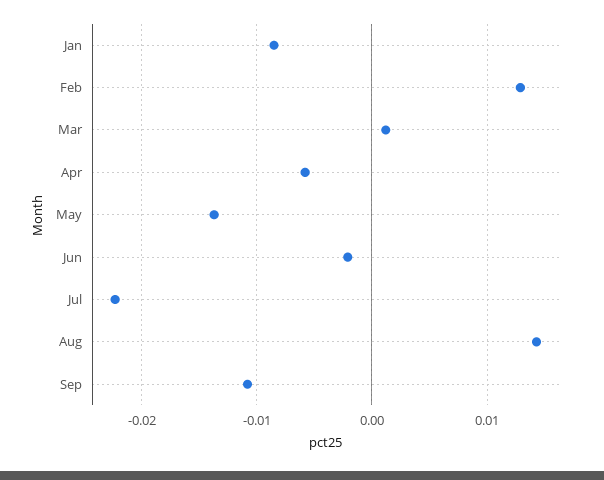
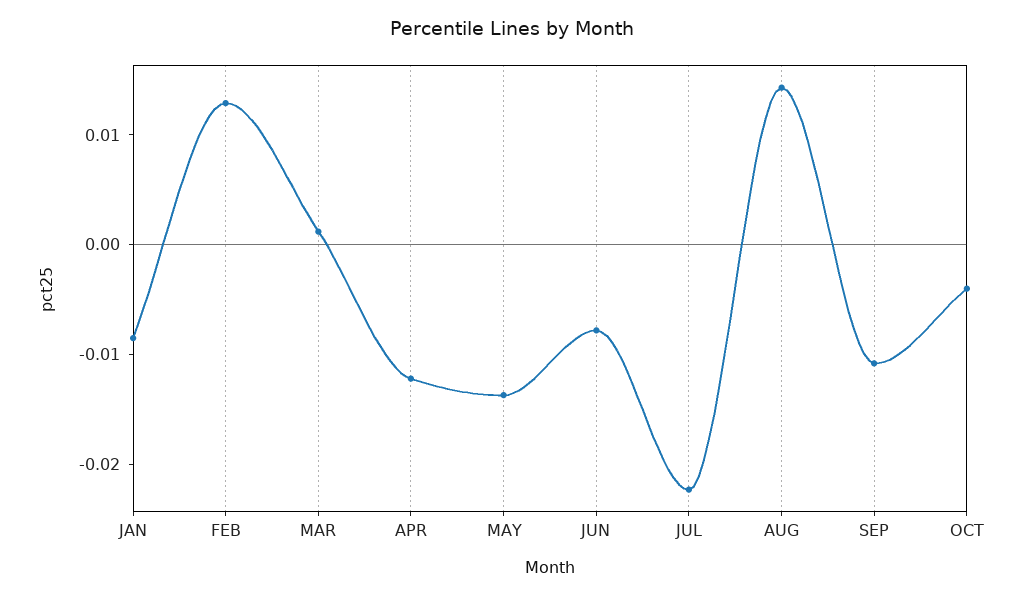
Apr: -0.006 -> -0.012
Jun: -0.002 -> -0.008
OCT: none -> -0.004

